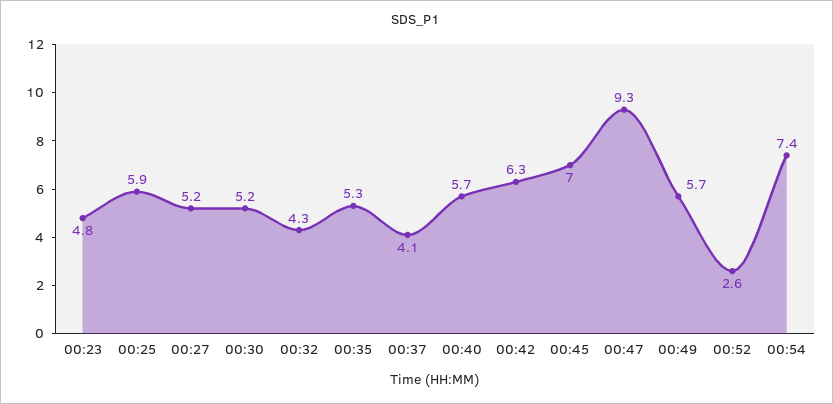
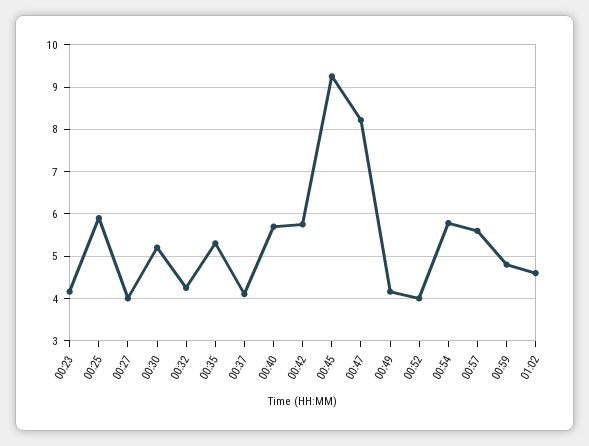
00:23: 4.8 -> 4.2
00:27: 5.2 -> 4
00:42: 6.3 -> 5.8
00:45: 7 -> 9.2
00:47: 9.3 -> 8.2
00:49: 5.7 -> 4.2
00:52: 2.6 -> 4
00:54: 7.4 -> 5.8
00:57: none -> 5.6
00:59: none -> 4.8
01:02: none -> 4.6

